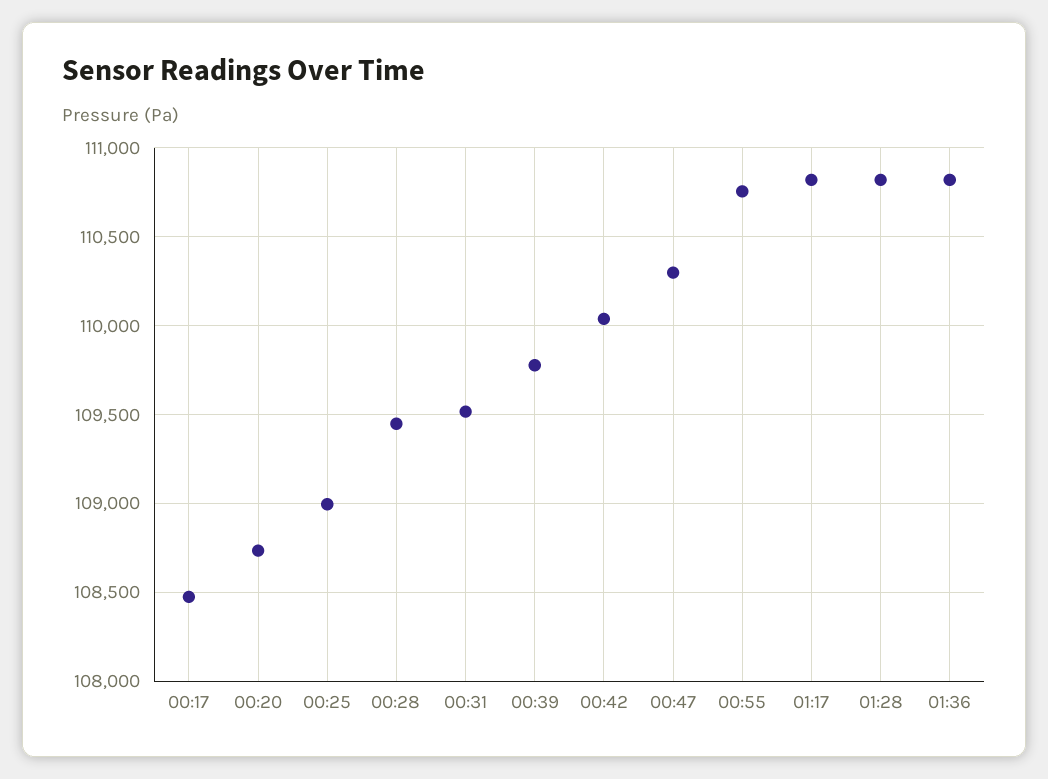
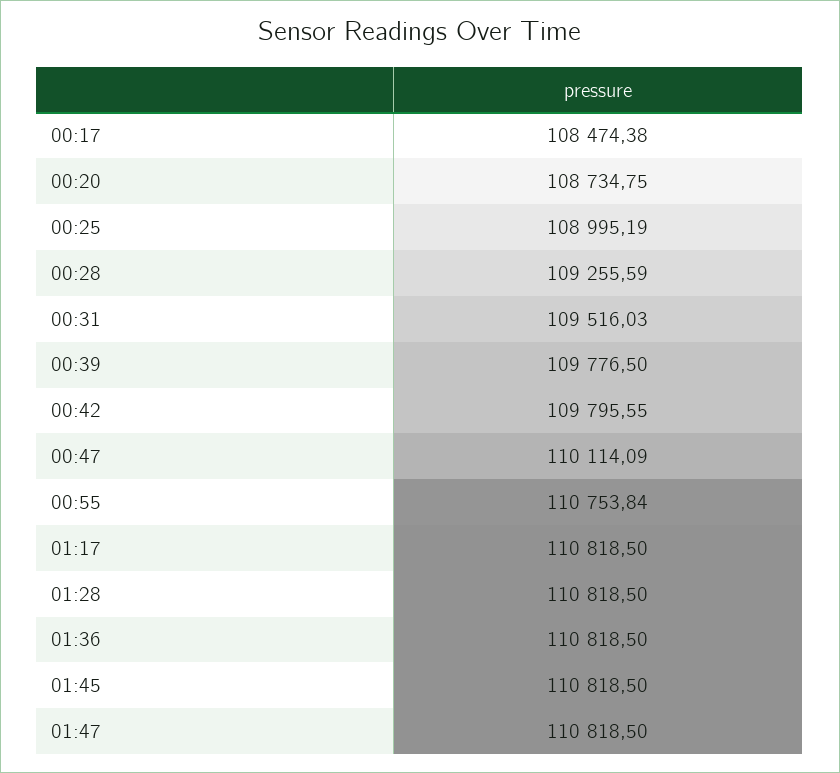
00:28: 109450 -> 109255.59
00:42: 110050 -> 109795.55
00:47: 110300 -> 110114.09
01:45: none -> 110818.5
01:47: none -> 110818.5

